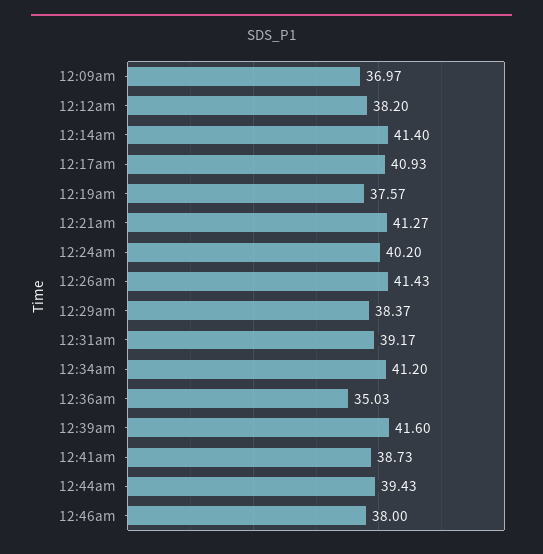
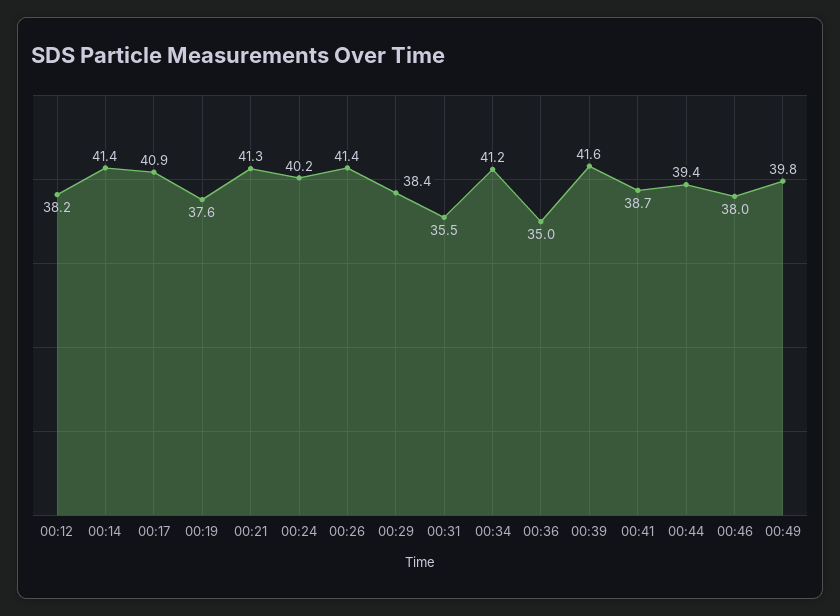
12:09am: 36.97 -> none
12:31am: 39.17 -> 35.5
00:49: none -> 39.8

